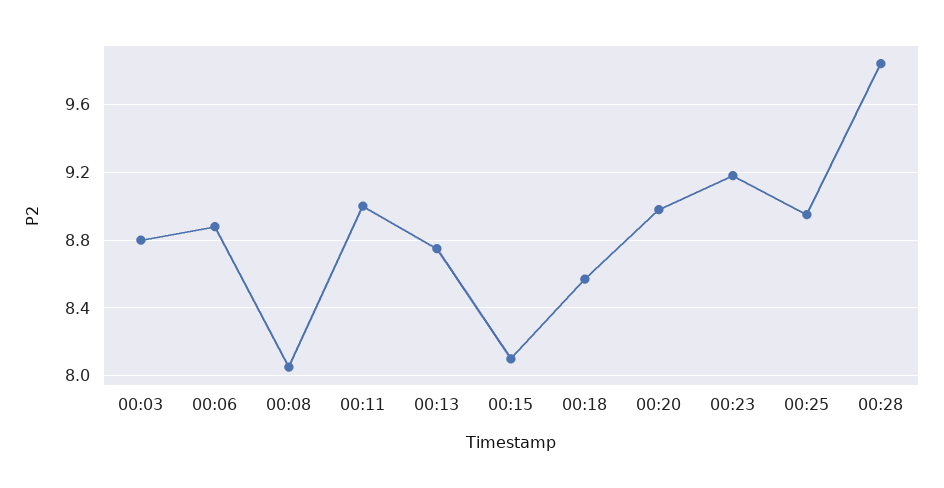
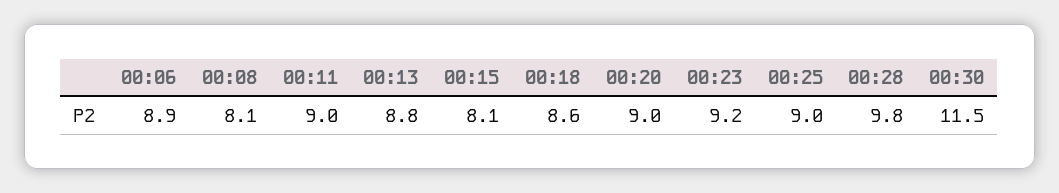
00:03: 8.8 -> none
00:30: none -> 11.5

